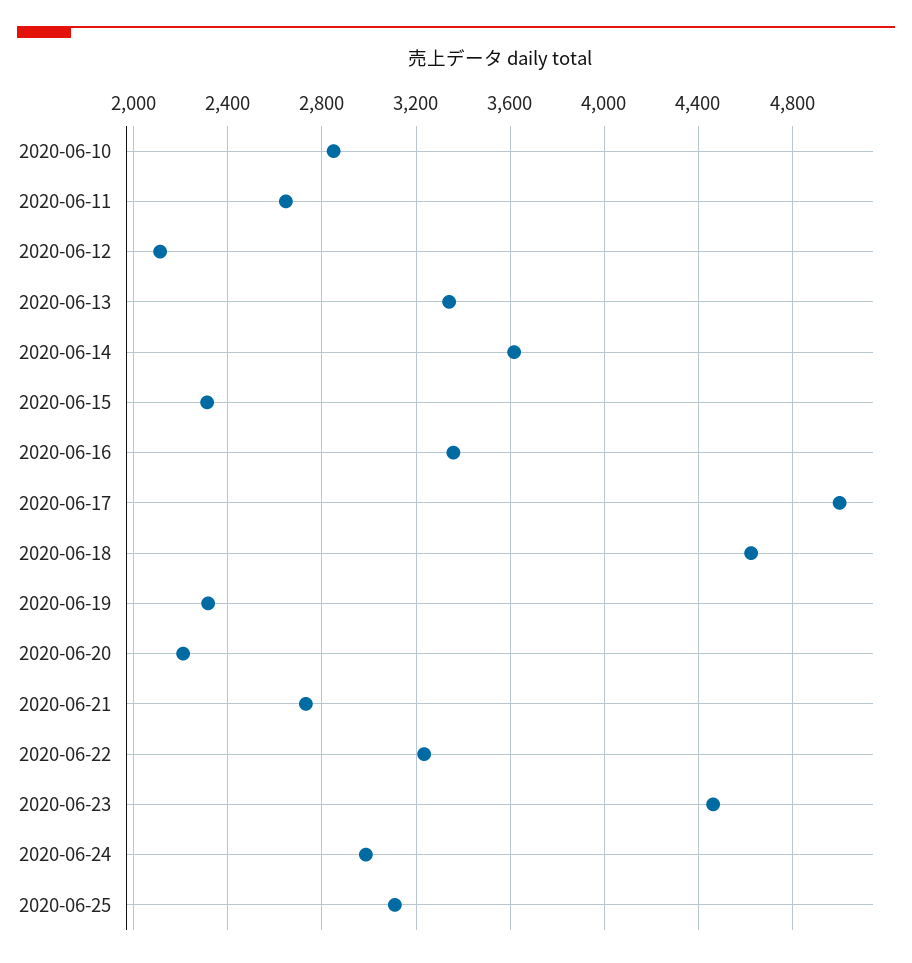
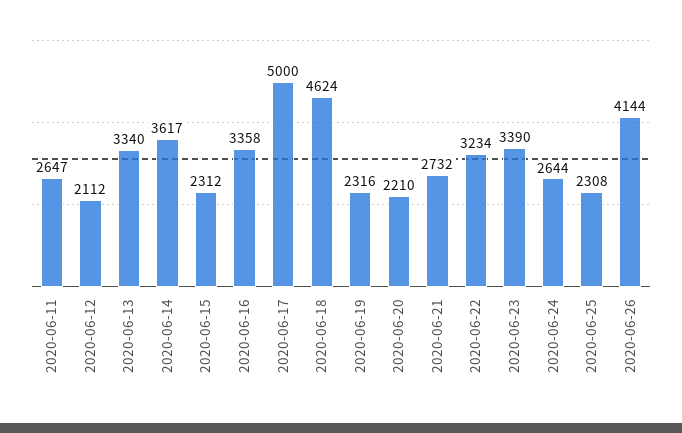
2020-06-10: 2850 -> none
2020-06-23: 4450 -> 3390
2020-06-24: 3000 -> 2644
2020-06-25: 3100 -> 2308
2020-06-26: none -> 4144

